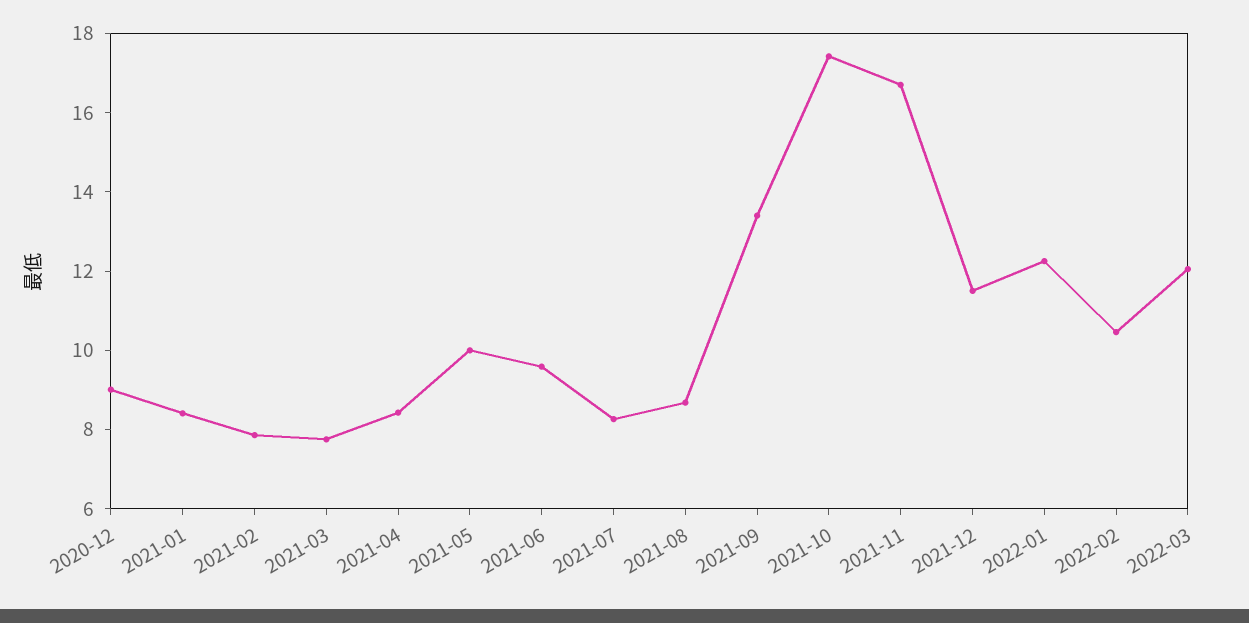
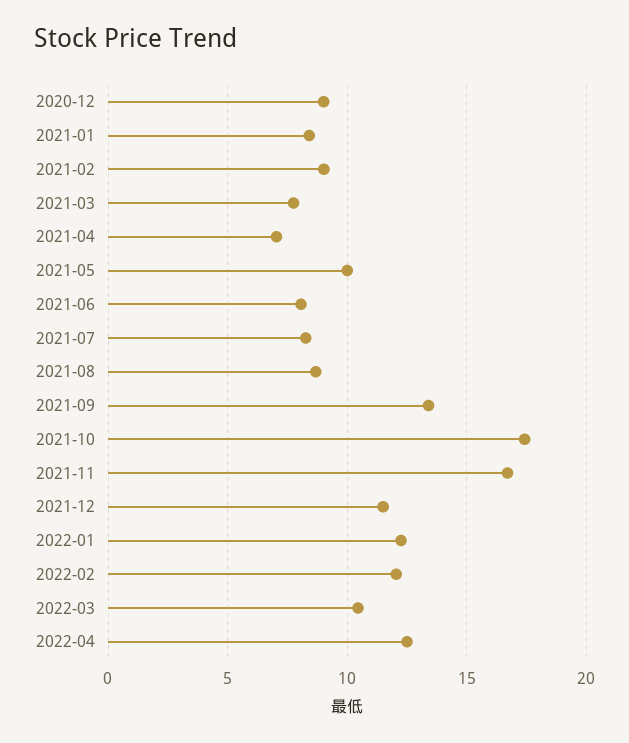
2021-02: 8 -> 9
2021-04: 8.5 -> 7
2021-06: 9.5 -> 8
2022-02: 10.5 -> 12
2022-03: 12 -> 10.5
2022-04: none -> 12.5

